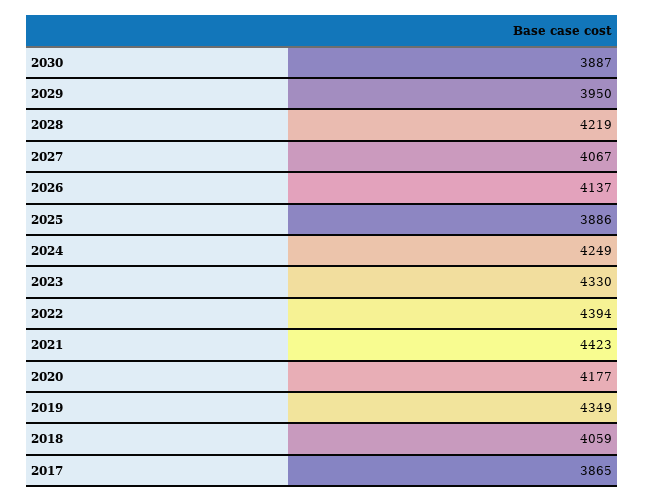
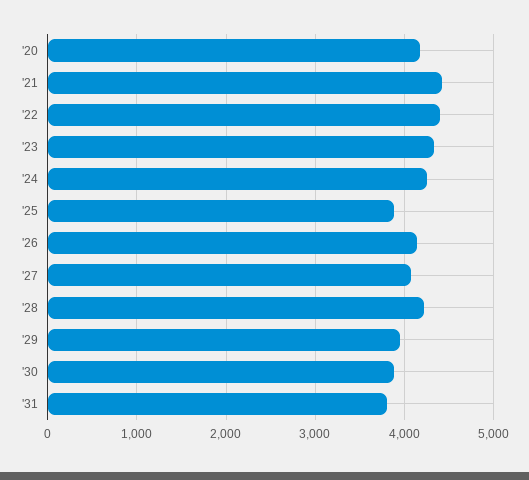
2019: 4349 -> none
2018: 4059 -> none
2017: 3865 -> none
'31: none -> 3800

